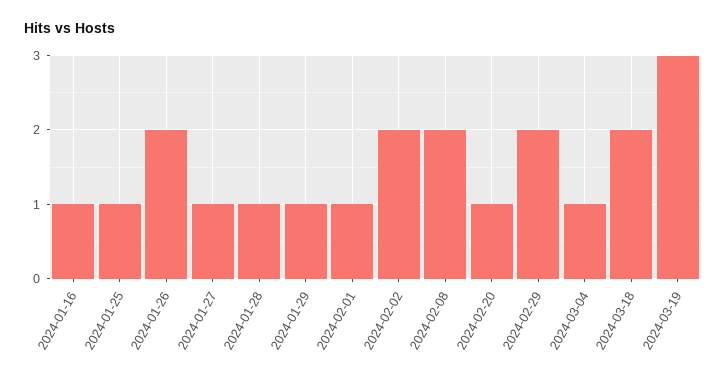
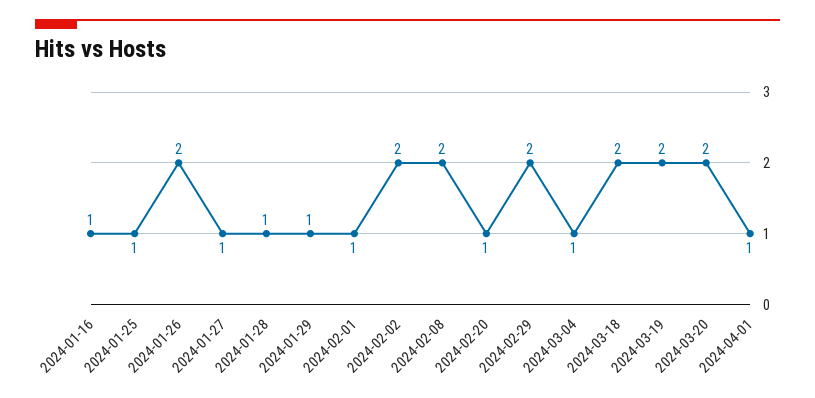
2024-03-19: 3 -> 2
2024-03-20: none -> 2
2024-04-01: none -> 1

